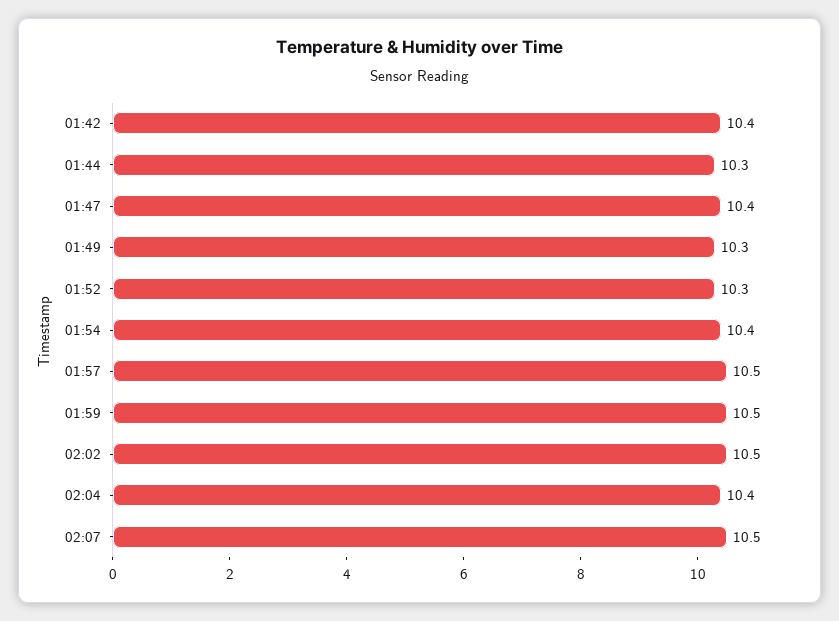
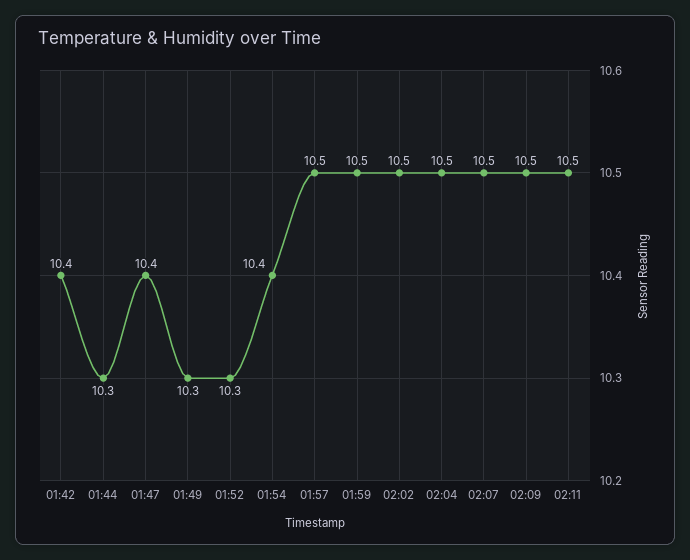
02:04: 10.4 -> 10.5
02:09: none -> 10.5
02:11: none -> 10.5

